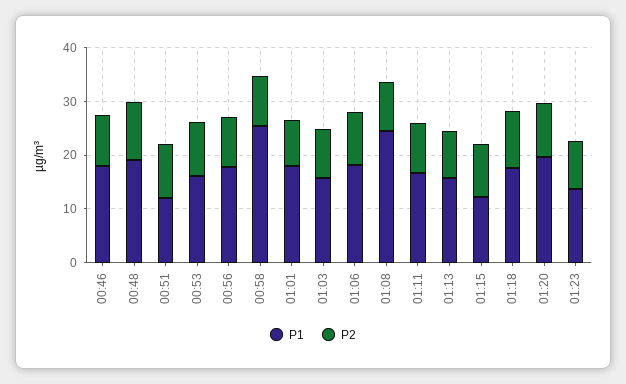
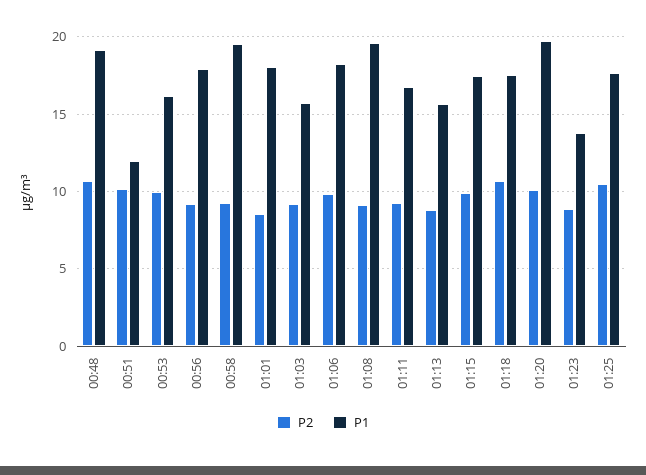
P1, 00:46: 18 -> none
P2, 00:46: 10 -> none
P1, 00:58: 26 -> 19.5
P1, 01:08: 24 -> 19.5
P1, 01:15: 12 -> 17.5
P2, 01:25: none -> 10.5
P1, 01:25: none -> 17.5

